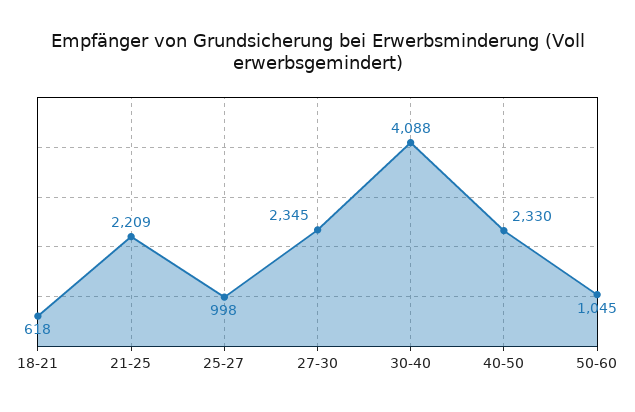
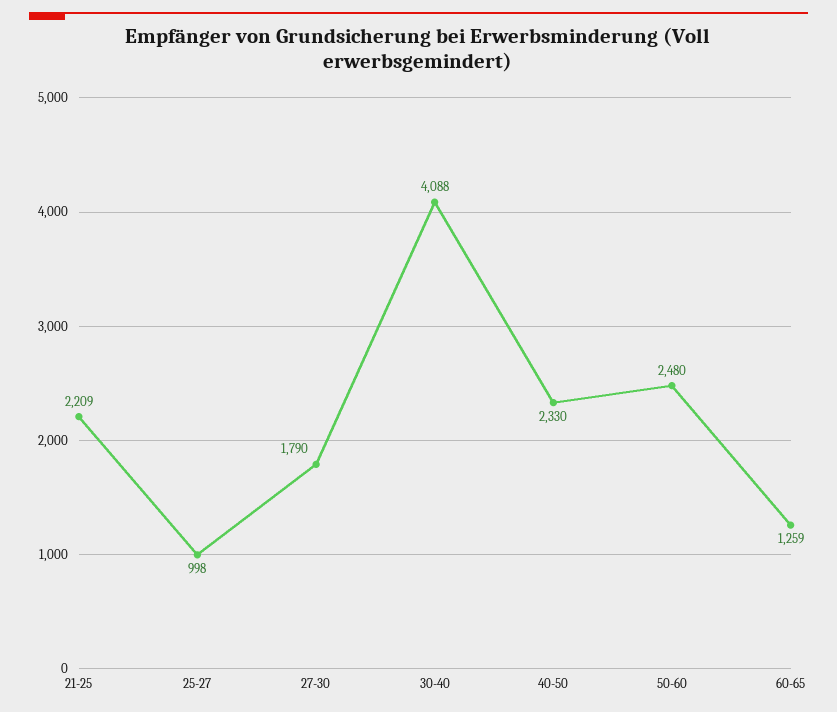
18-21: 618 -> none
27-30: 2345 -> 1790
50-60: 1045 -> 2480
60-65: none -> 1259

